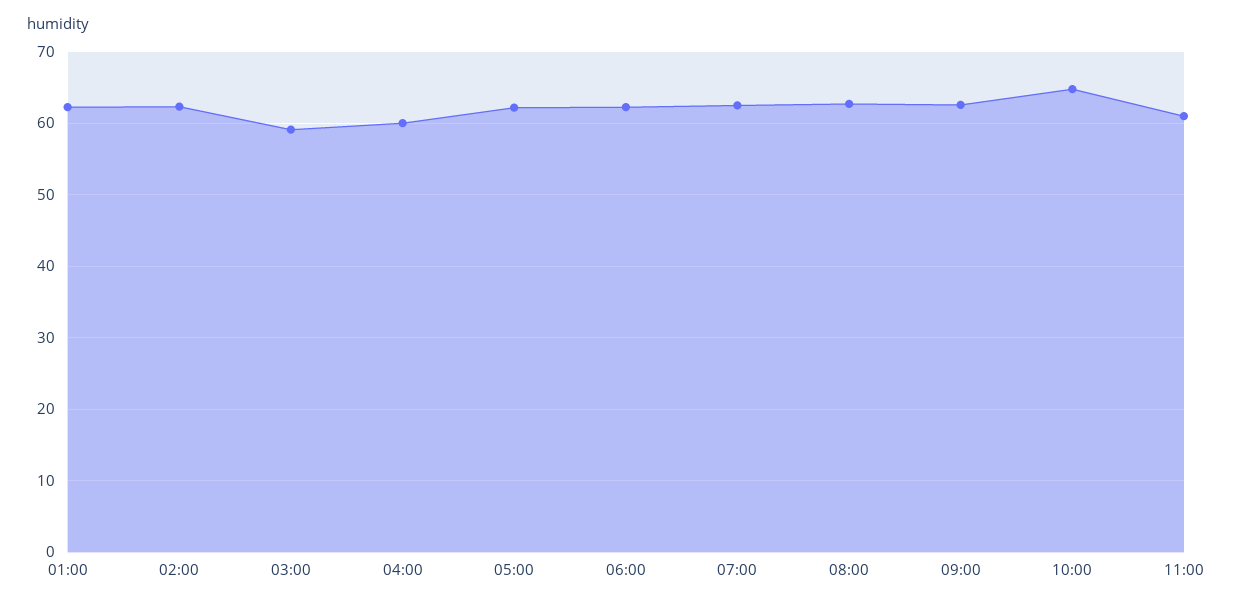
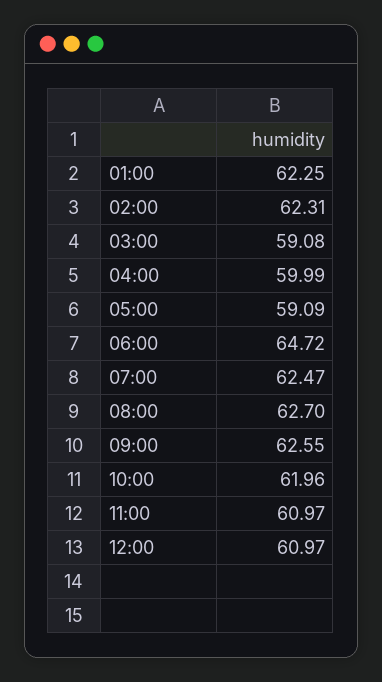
05:00: 62 -> 59.09
06:00: 62 -> 64.72
10:00: 65 -> 61.96
12:00: none -> 60.97

